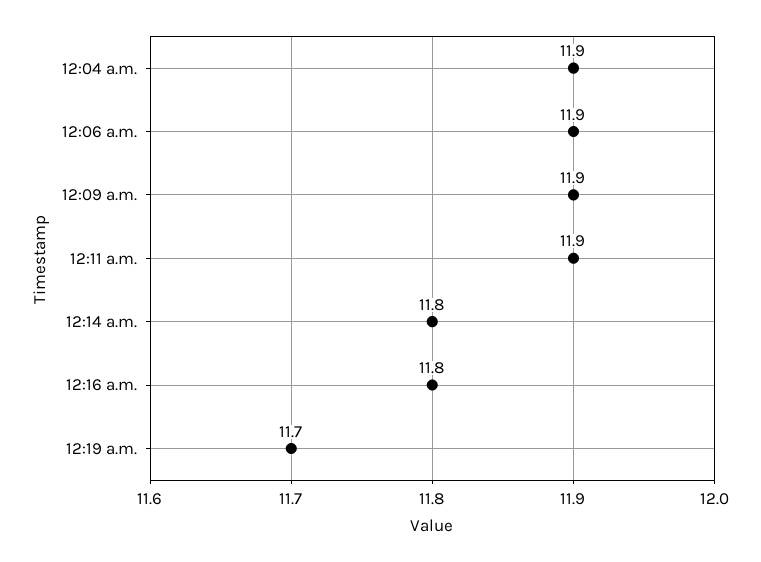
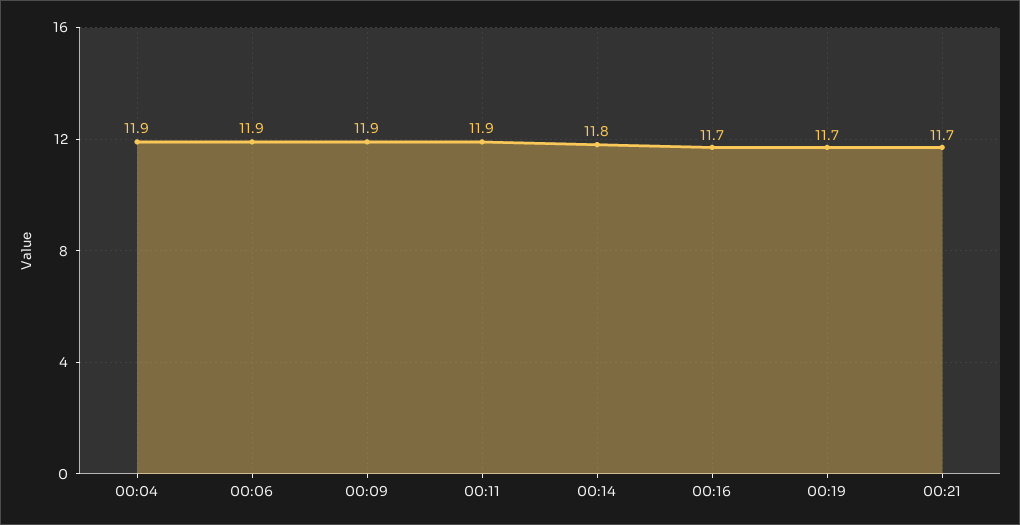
12:16 a.m.: 11.8 -> 11.7
00:21: none -> 11.7

